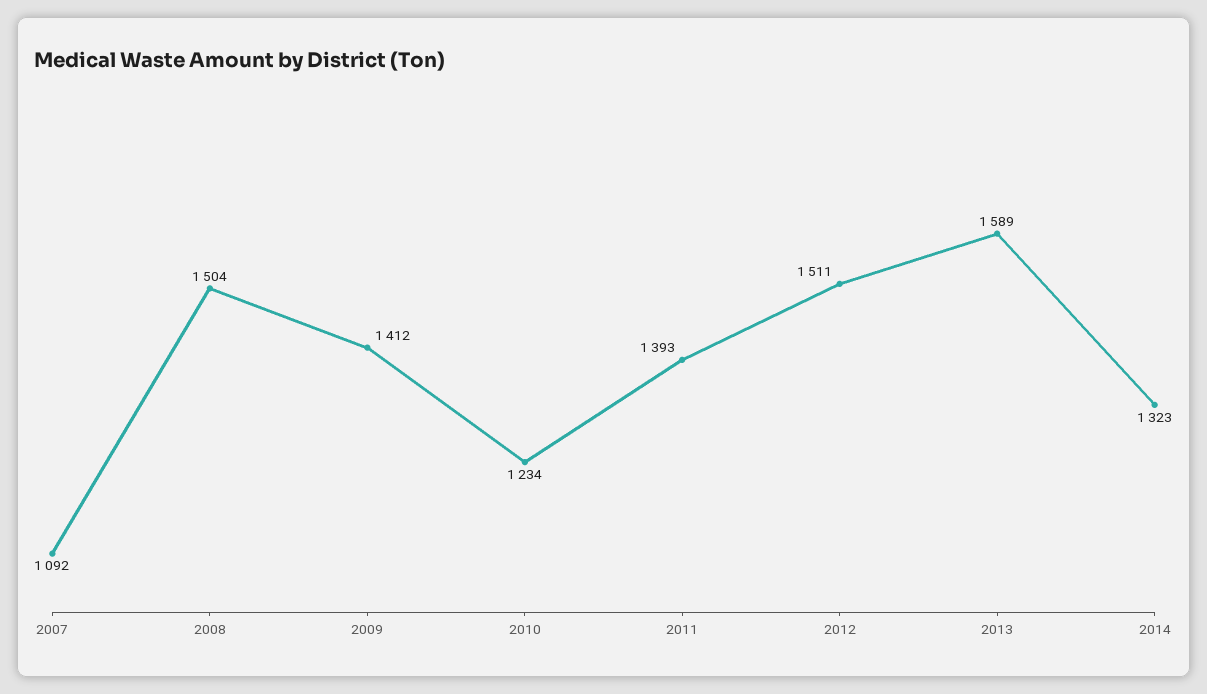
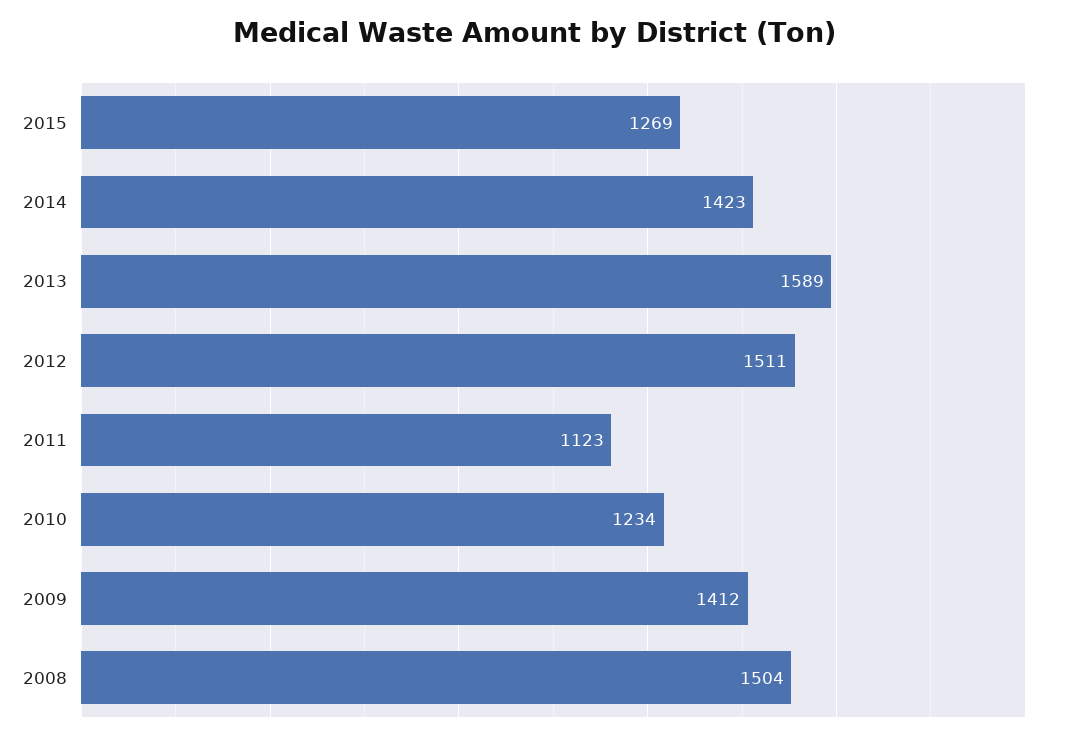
2007: 1092 -> none
2011: 1393 -> 1123
2014: 1323 -> 1423
2015: none -> 1269

